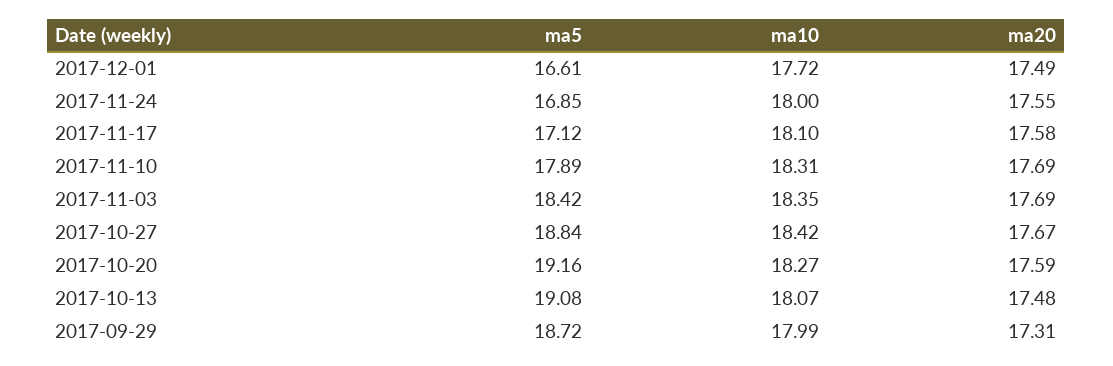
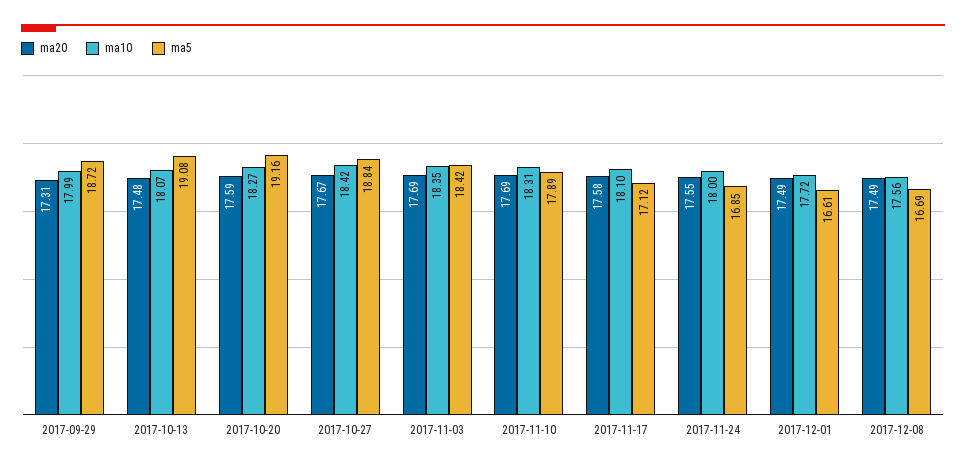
ma20, 2017-12-08: none -> 17.49
ma10, 2017-12-08: none -> 17.56
ma5, 2017-12-08: none -> 16.69

